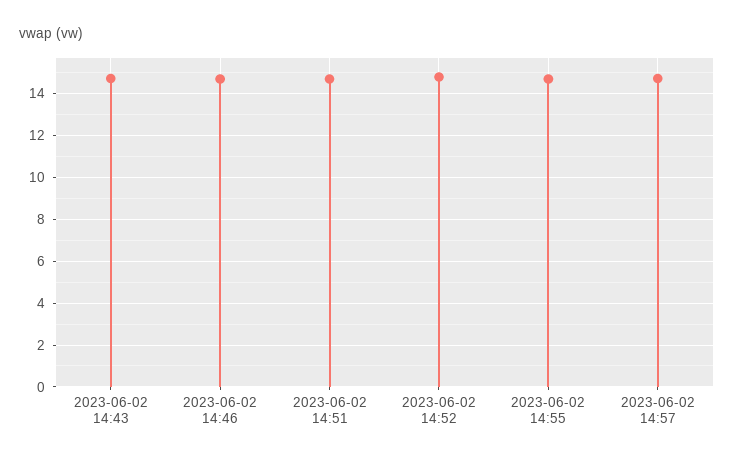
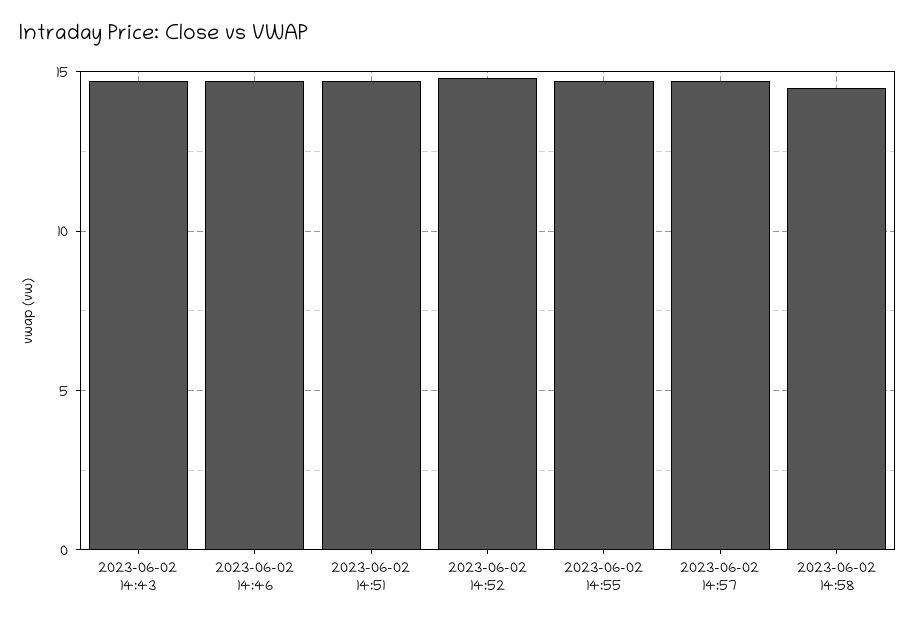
2023-06-02 14:58: none -> 14.5

